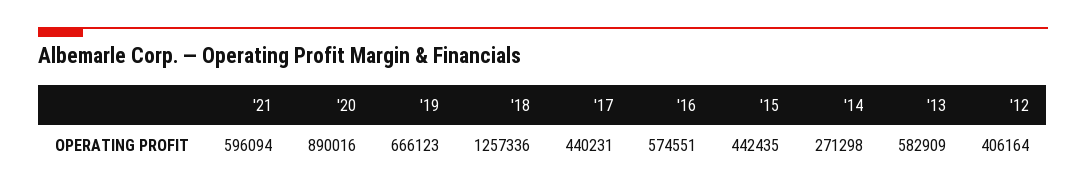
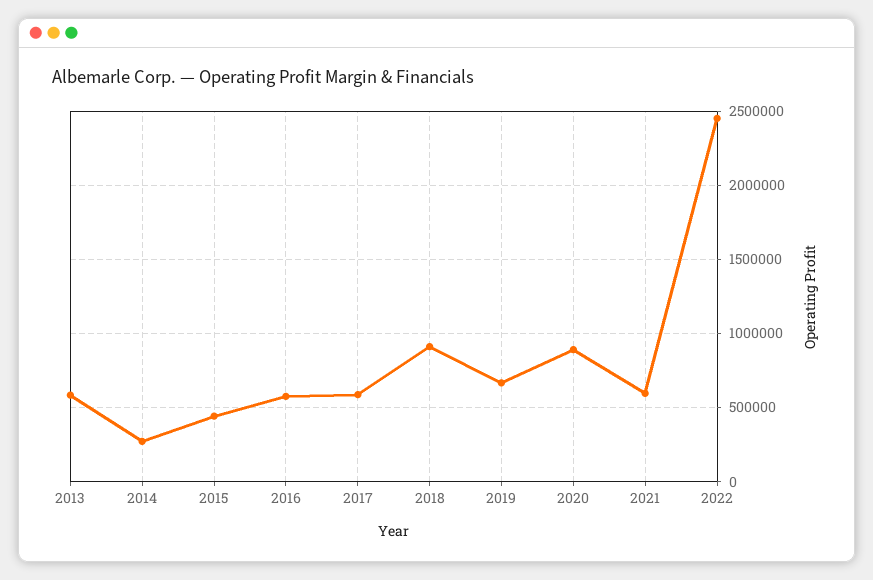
'18: 1257336 -> 900000
'17: 440231 -> 600000
'12: 406164 -> none
2022: none -> 2450000

